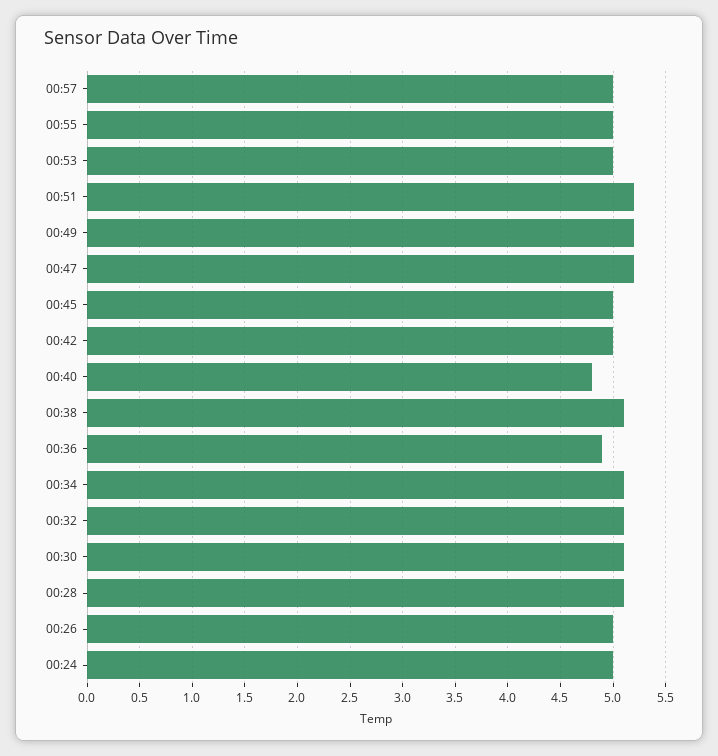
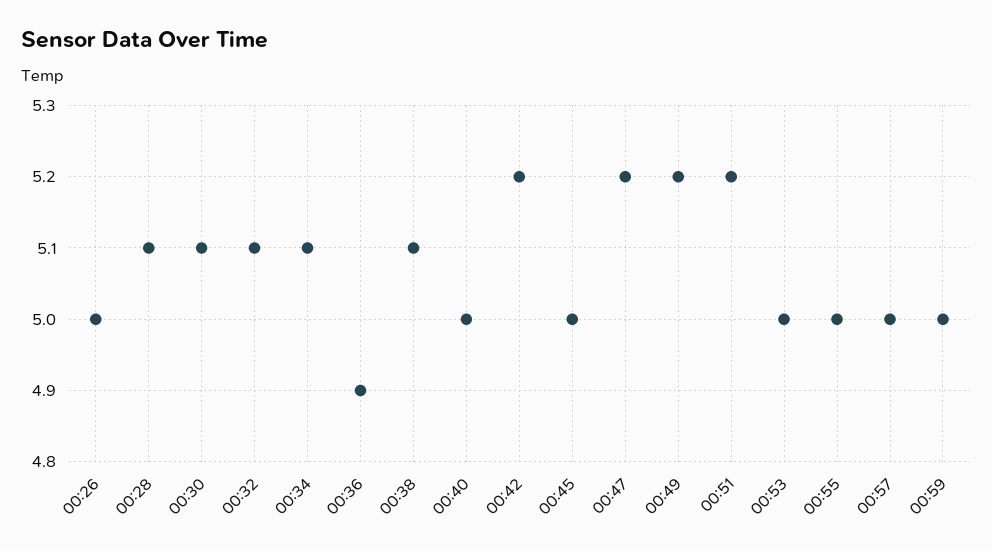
00:42: 5 -> 5.2
00:40: 4.8 -> 5
00:24: 5 -> none
00:59: none -> 5

